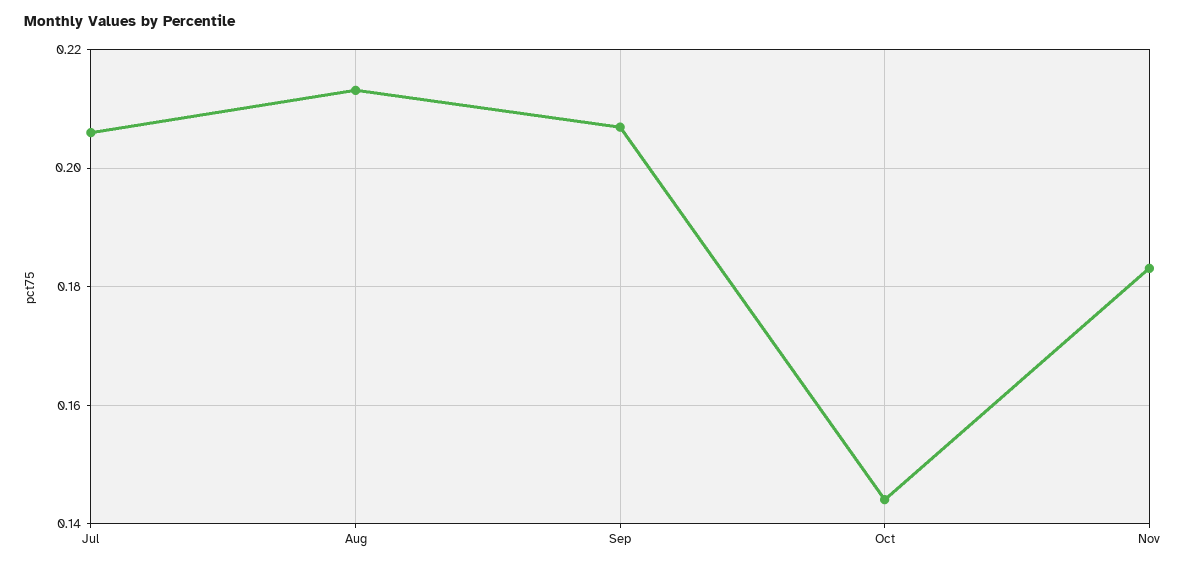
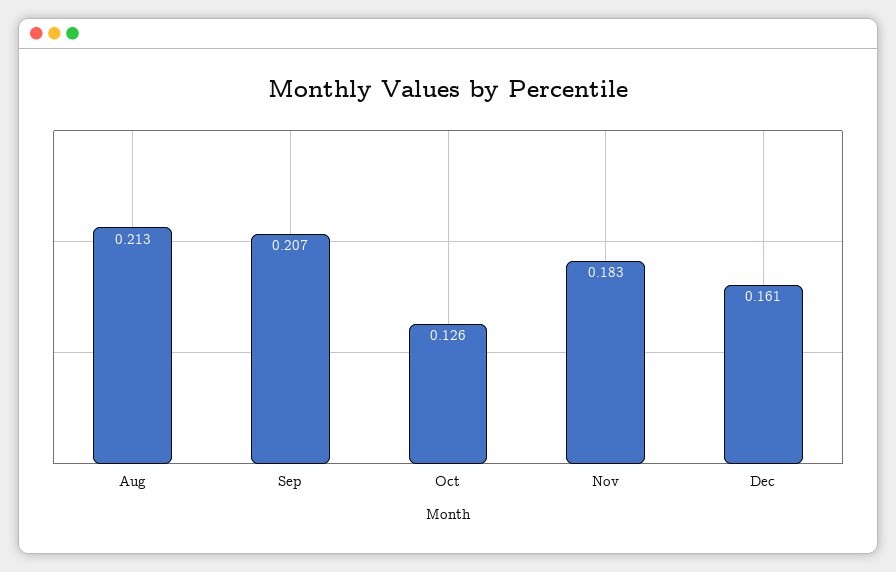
Jul: 0.206 -> none
Oct: 0.144 -> 0.126
Dec: none -> 0.161

